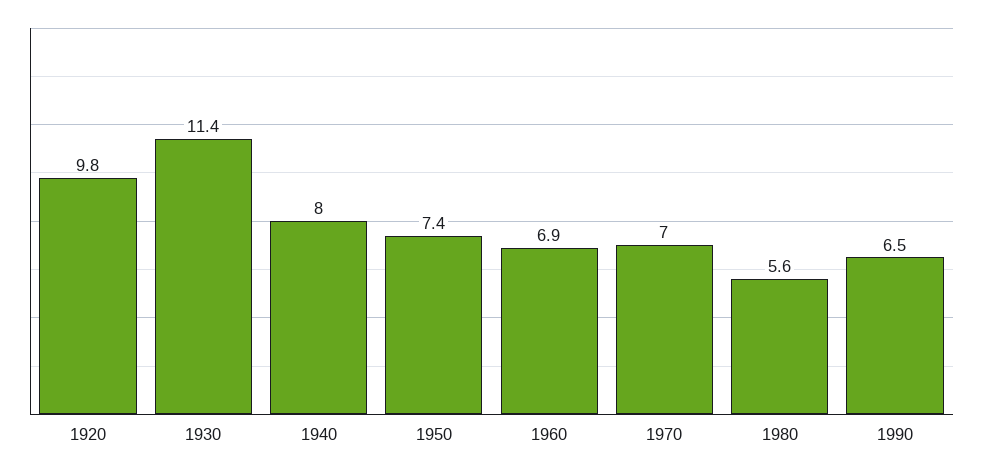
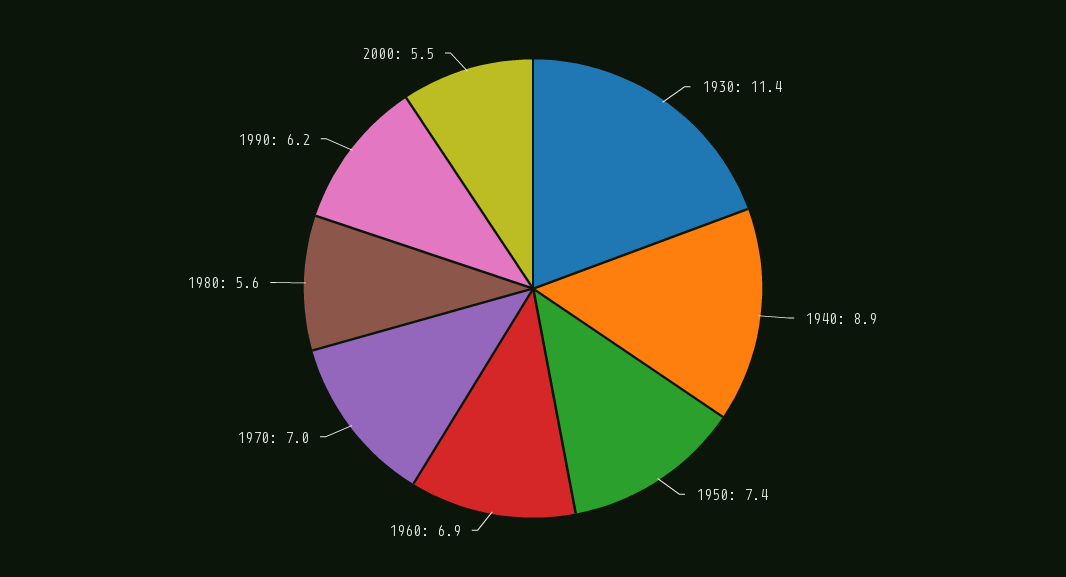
1920: 9.8 -> none
1940: 8 -> 8.9
1990: 6.5 -> 6.2
2000: none -> 5.5

